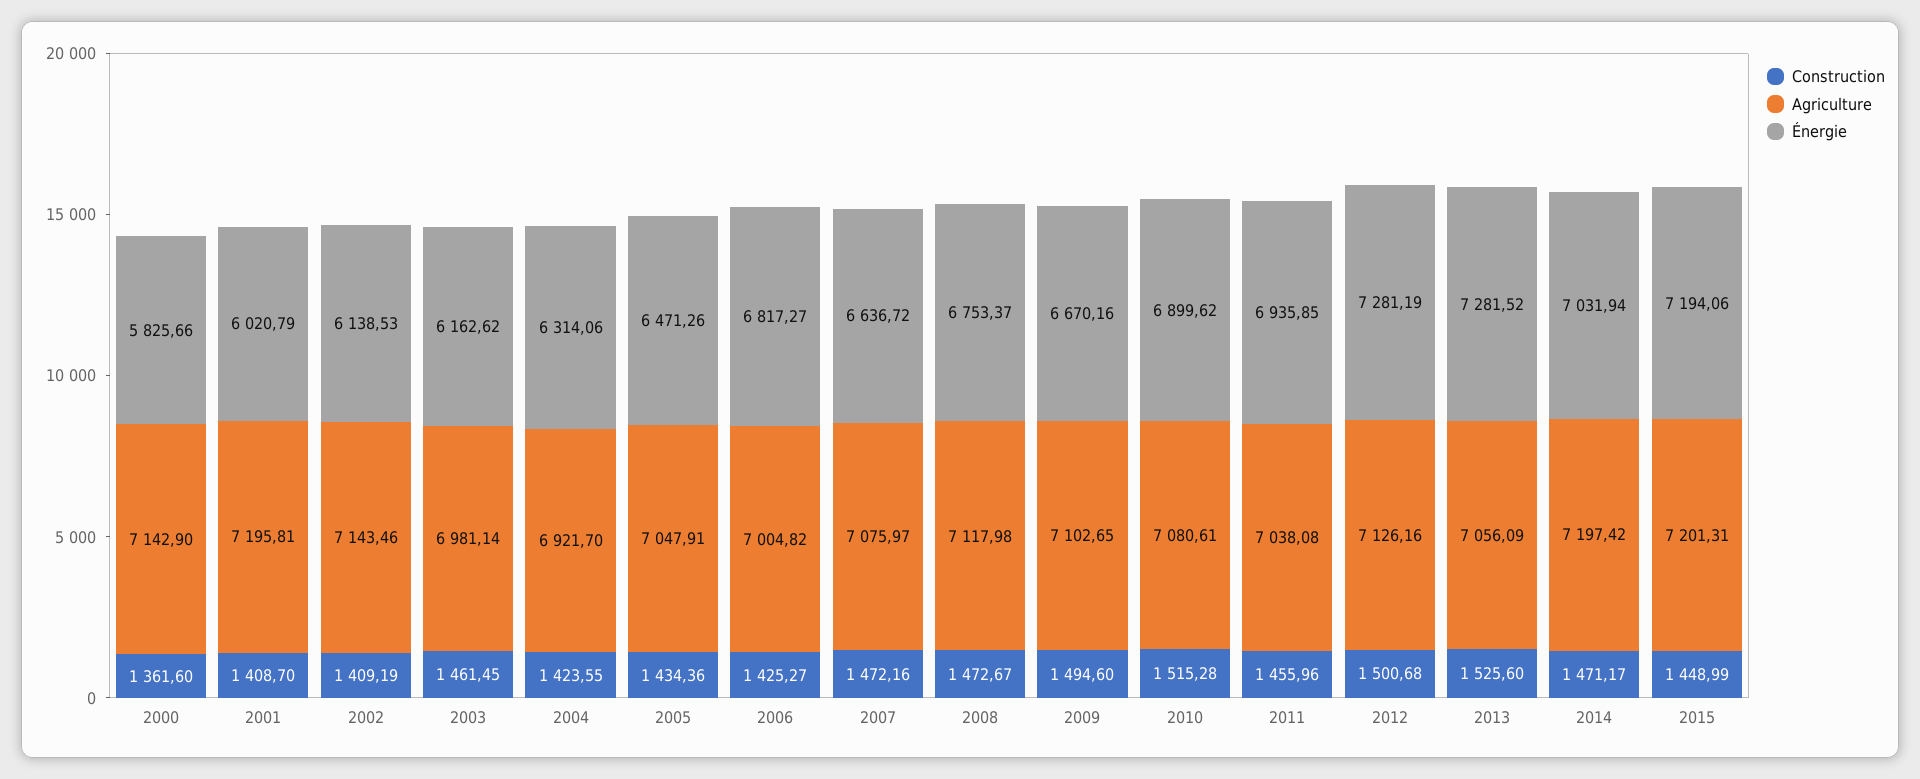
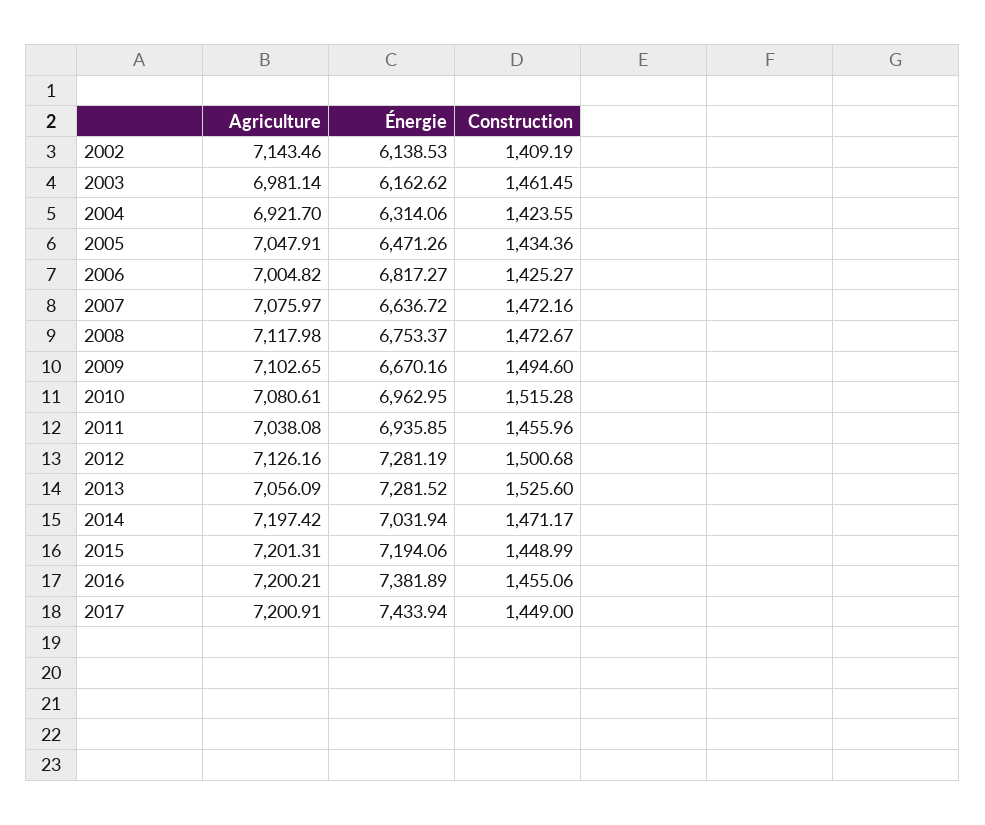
Construction, 2000: 1361.6 -> none
Agriculture, 2000: 7142.9 -> none
Énergie, 2000: 5825.66 -> none
Construction, 2001: 1408.7 -> none
Agriculture, 2001: 7195.81 -> none
Énergie, 2001: 6020.79 -> none
Énergie, 2010: 6899.62 -> 6962.95
Agriculture, 2016: none -> 7200.21
Énergie, 2016: none -> 7381.89
Construction, 2016: none -> 1455.06
Agriculture, 2017: none -> 7200.91
Énergie, 2017: none -> 7433.94
Construction, 2017: none -> 1449

